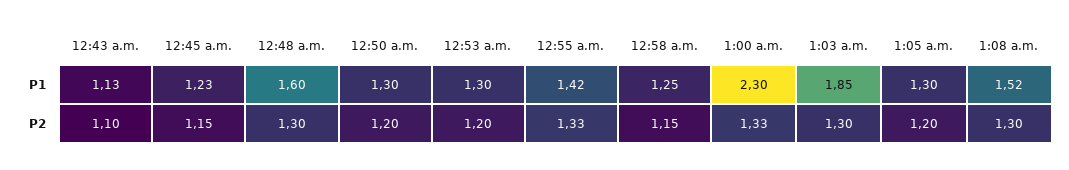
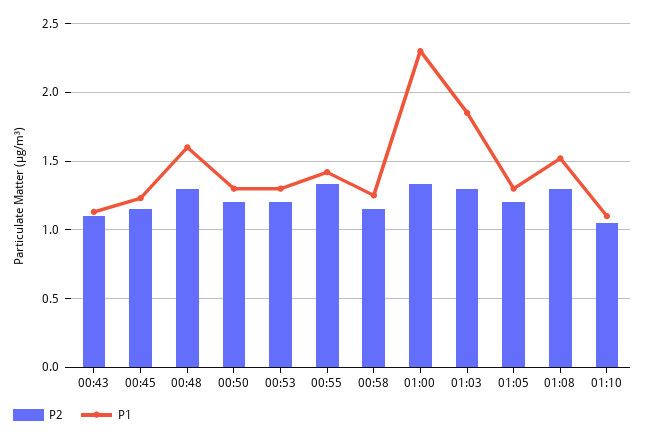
P2, 01:10: none -> 1.05
P1, 01:10: none -> 1.1

